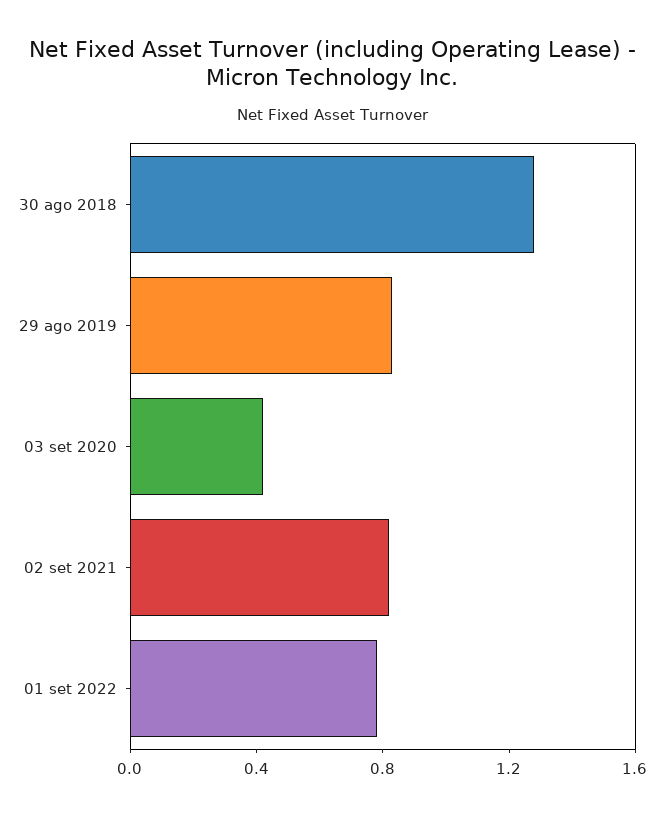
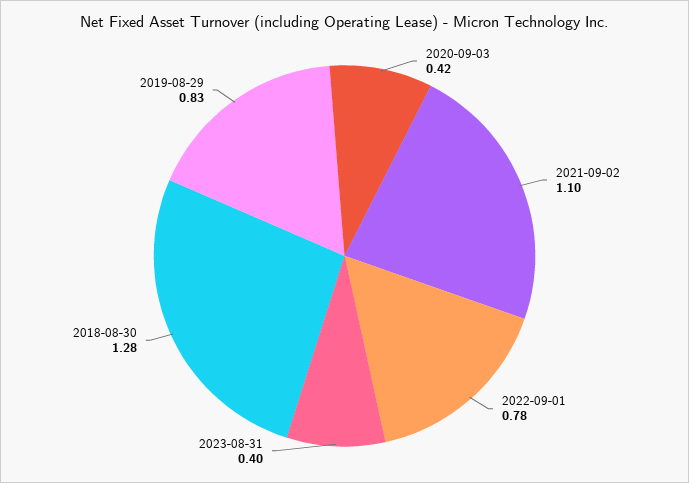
02 set 2021: 0.8 -> 1.1
2023-08-31: none -> 0.4

